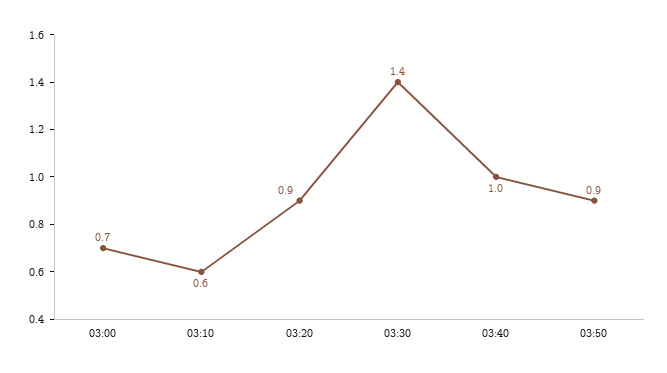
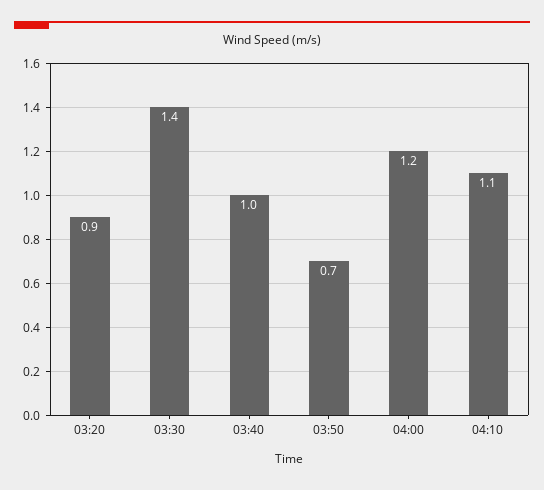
03:00: 0.7 -> none
03:10: 0.6 -> none
03:50: 0.9 -> 0.7
04:00: none -> 1.2
04:10: none -> 1.1

